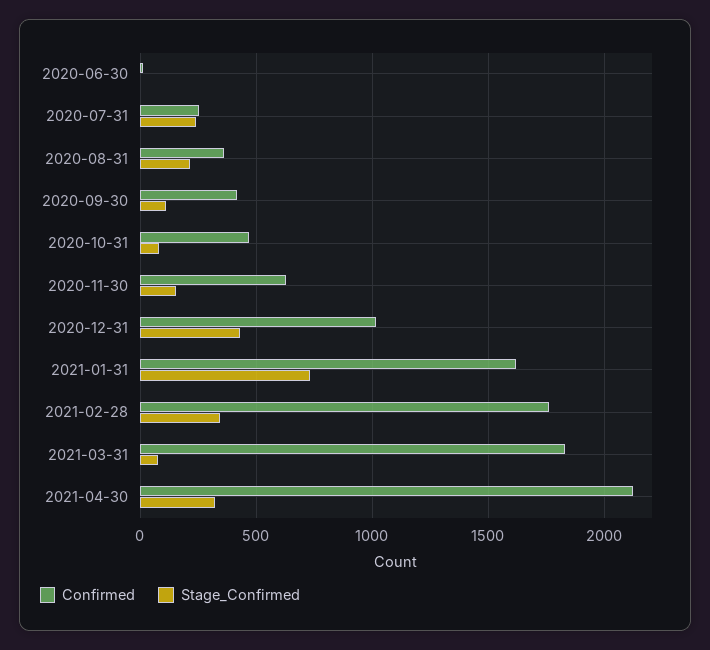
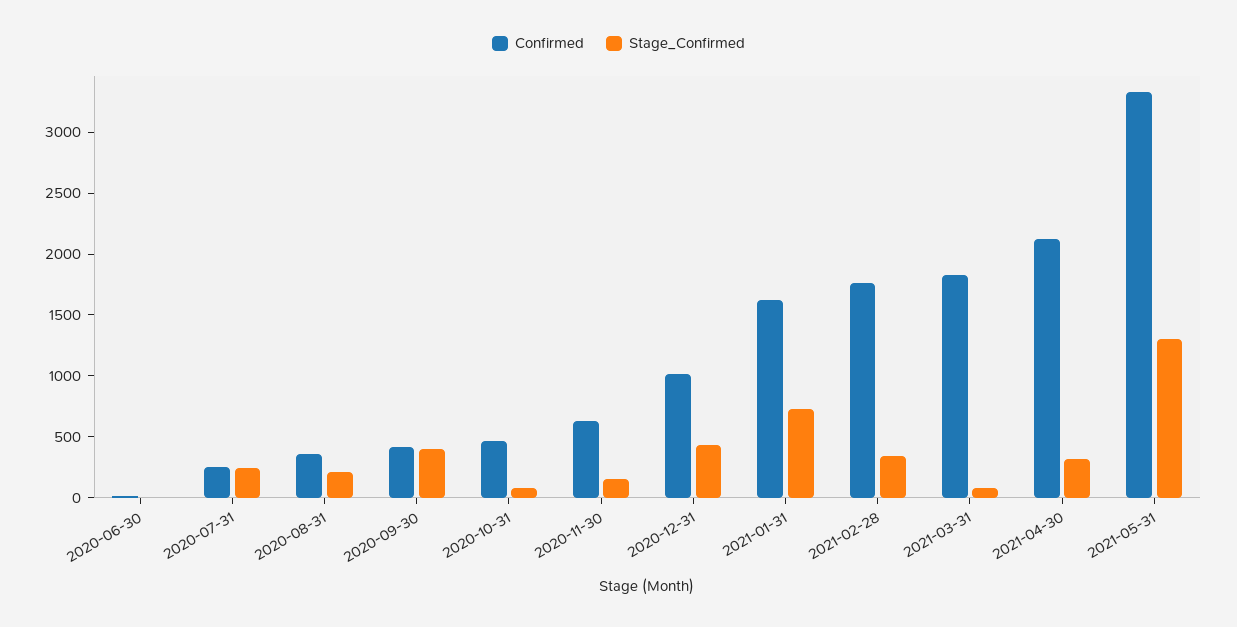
Stage_Confirmed, 2020-09-30: 100 -> 400
Confirmed, 2021-05-31: none -> 3300
Stage_Confirmed, 2021-05-31: none -> 1300

